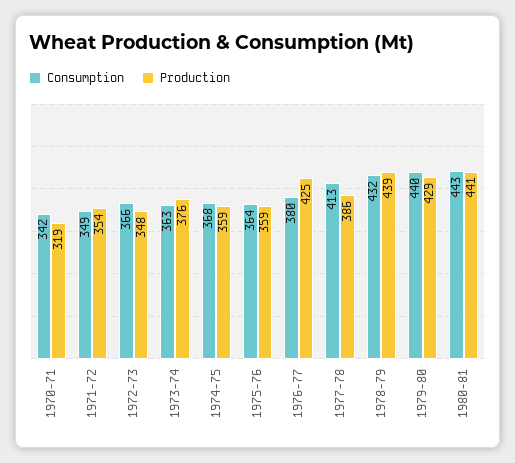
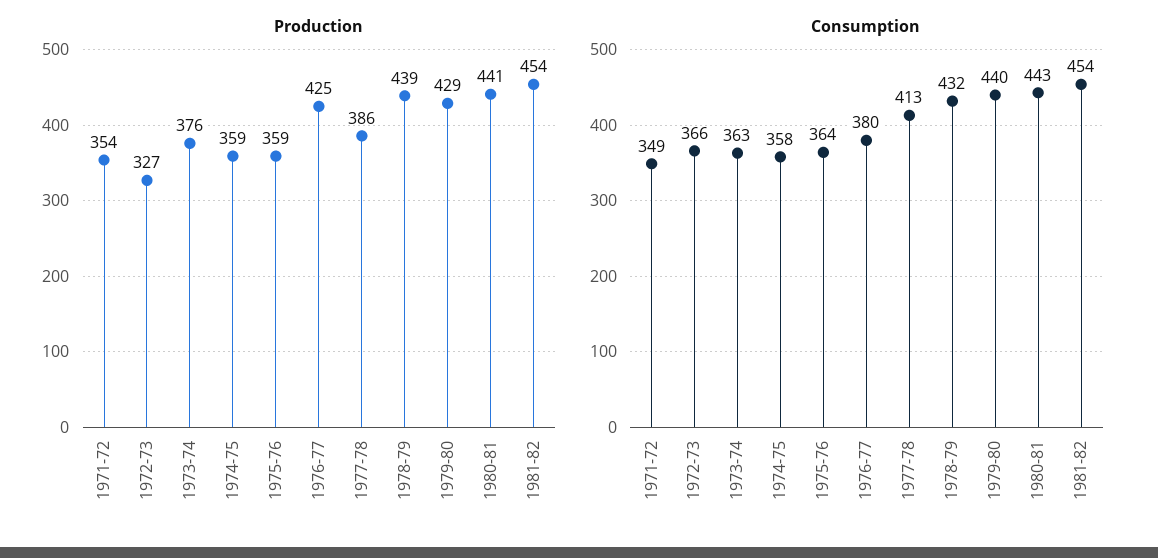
Consumption, 1970-71: 342 -> none
Production, 1970-71: 319 -> none
Production, 1972-73: 348 -> 327
Consumption, 1974-75: 368 -> 358
Production, 1981-82: none -> 454
Consumption, 1981-82: none -> 454

